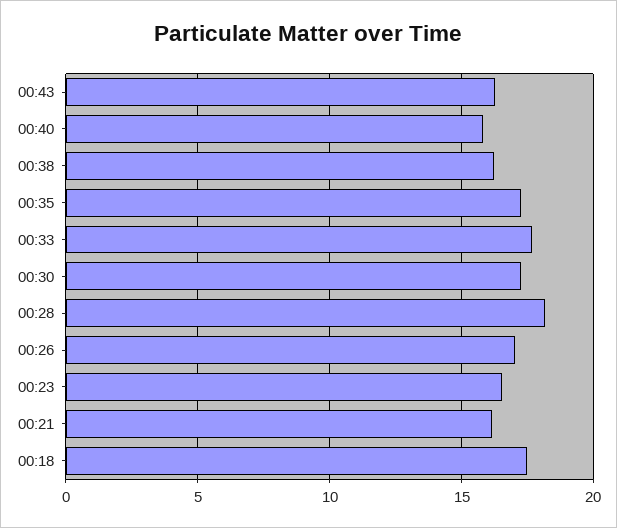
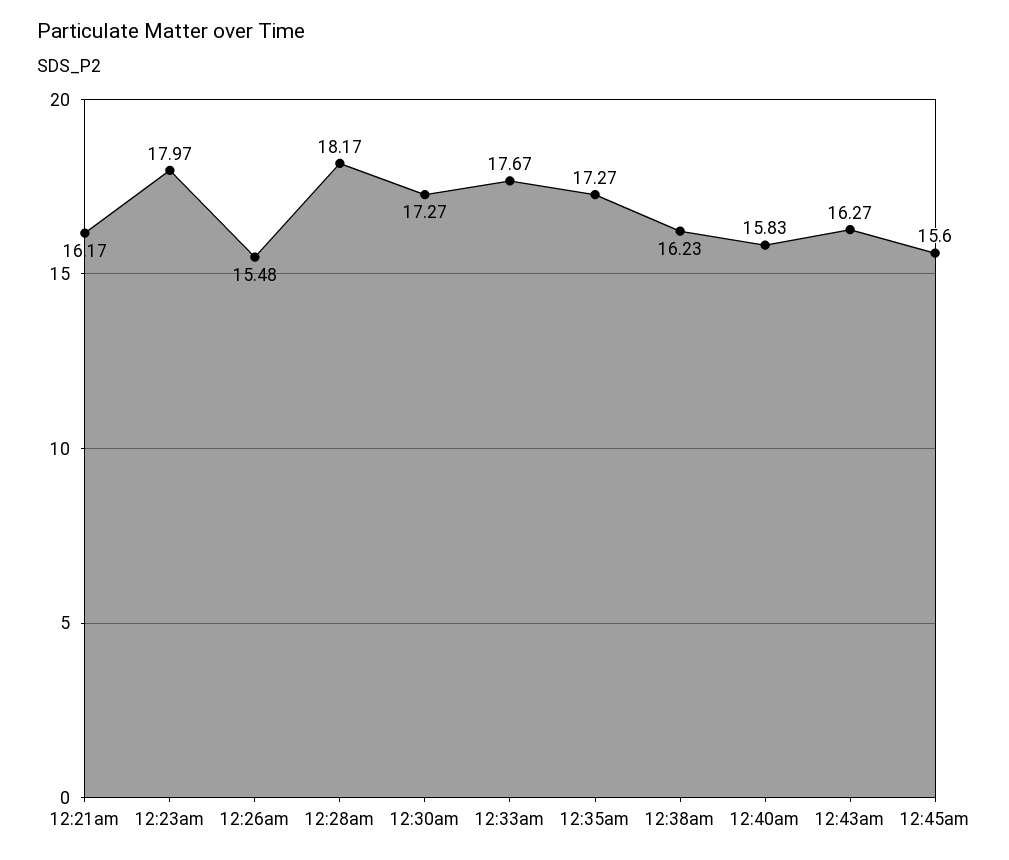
00:26: 17 -> 15.48
00:23: 16.5 -> 17.97
00:18: 17.5 -> none
12:45am: none -> 15.6

